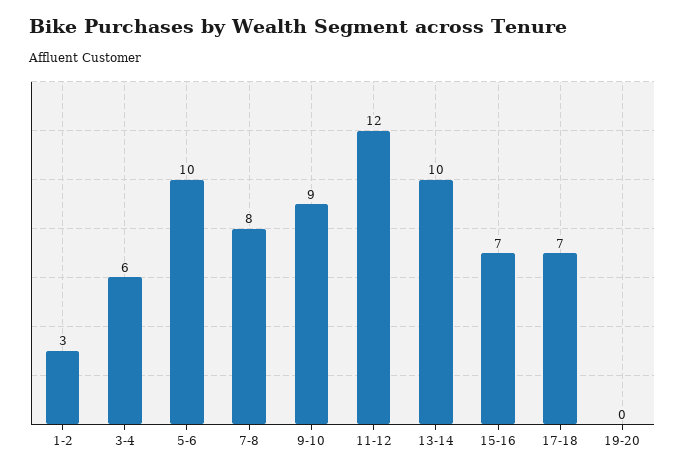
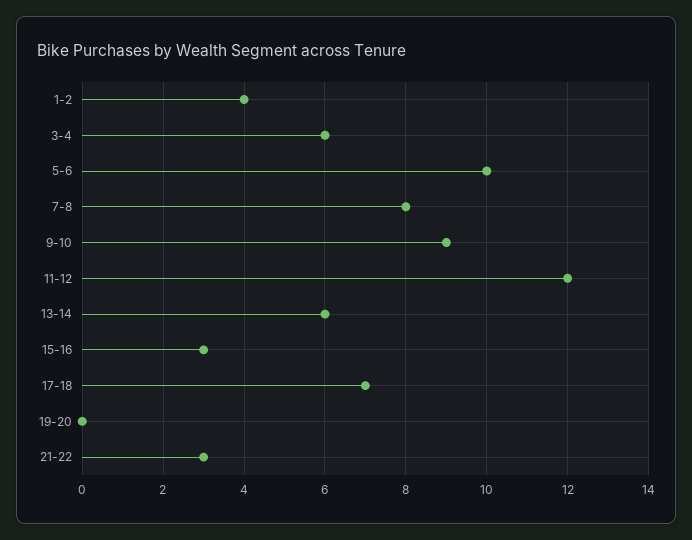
1-2: 3 -> 4
13-14: 10 -> 6
15-16: 7 -> 3
21-22: none -> 3

